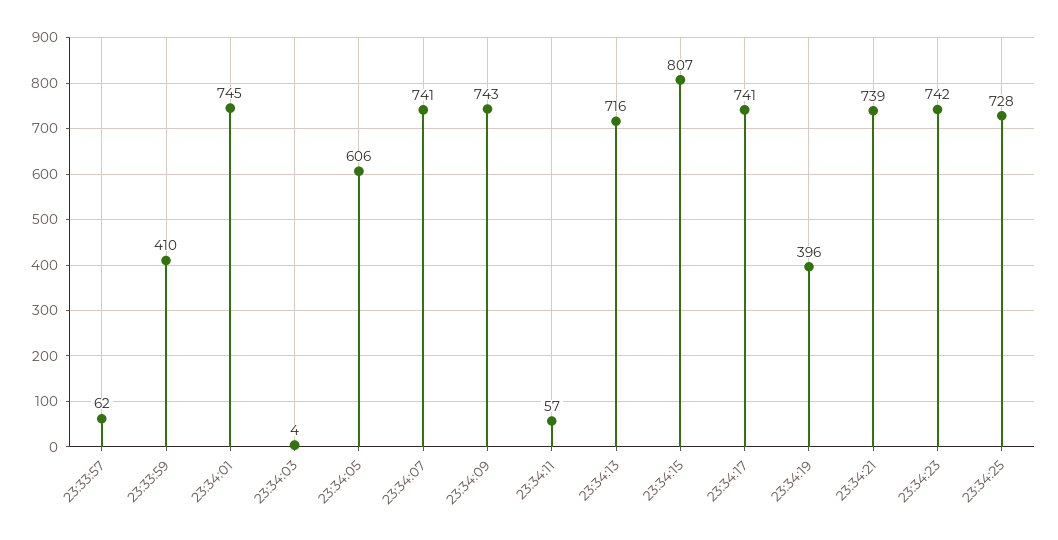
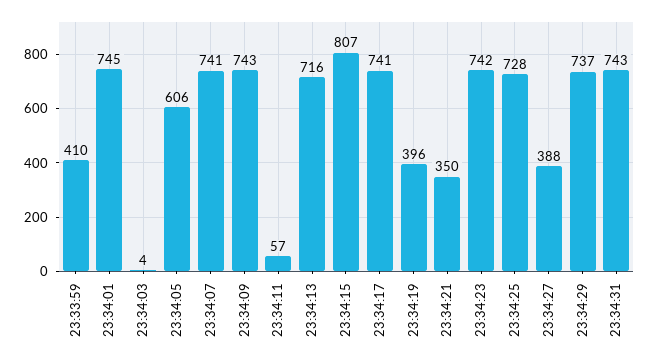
23:33:57: 62 -> none
23:34:21: 739 -> 350
23:34:27: none -> 388
23:34:29: none -> 737
23:34:31: none -> 743

